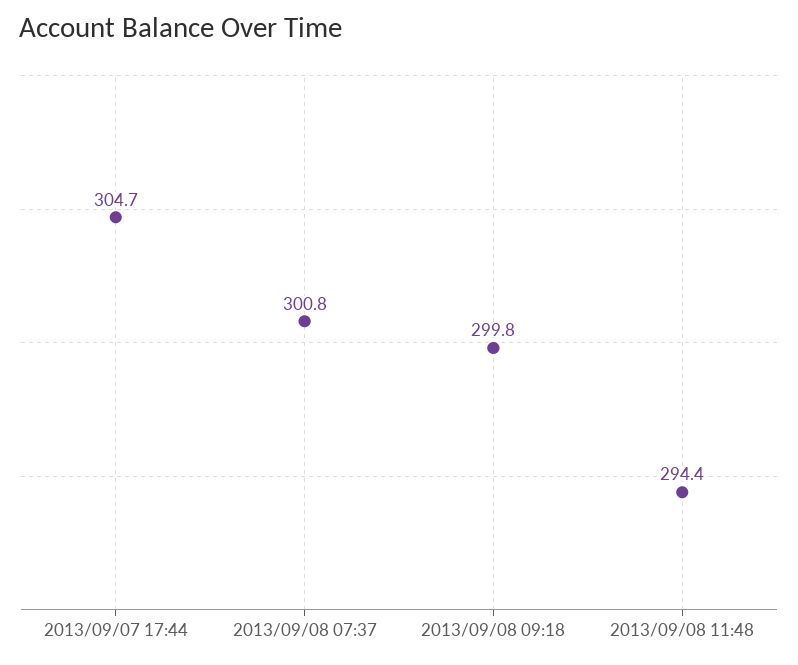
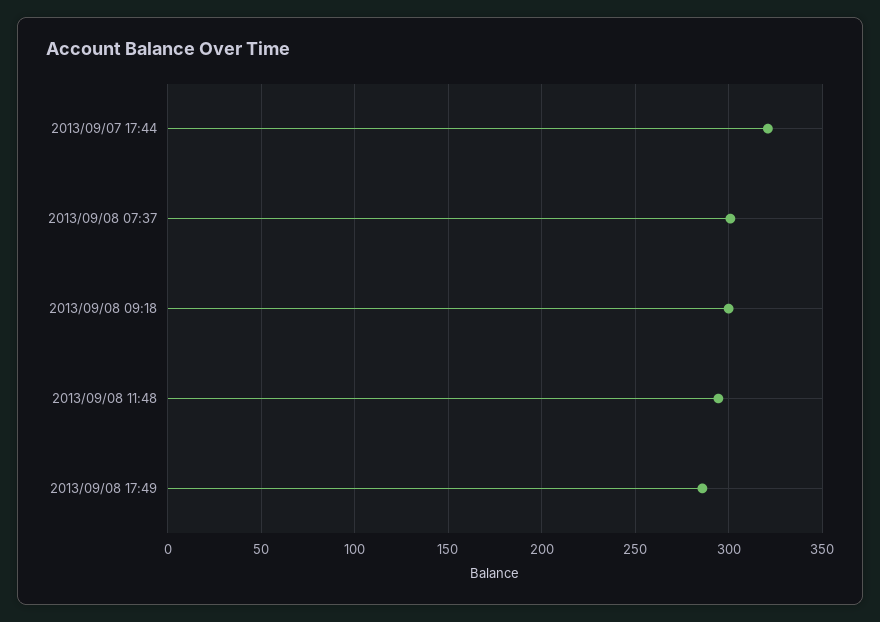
2013/09/07 17:44: 304.7 -> 320
2013/09/08 17:49: none -> 285

